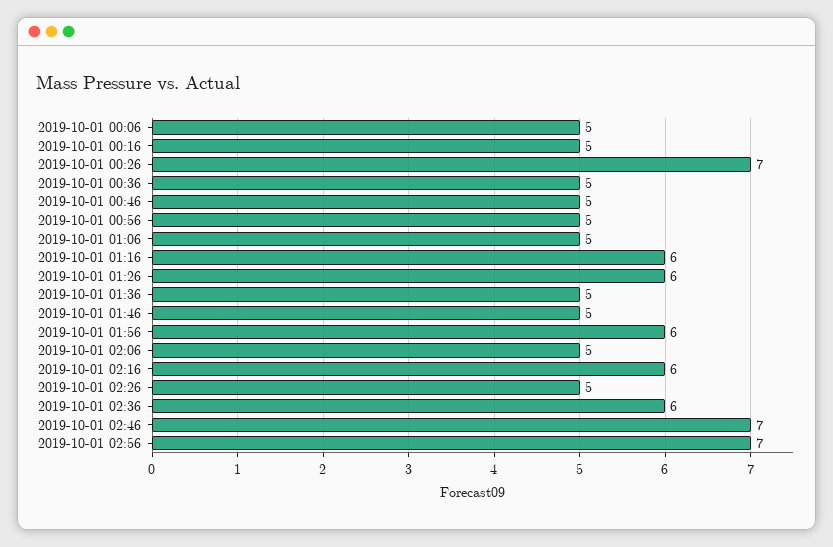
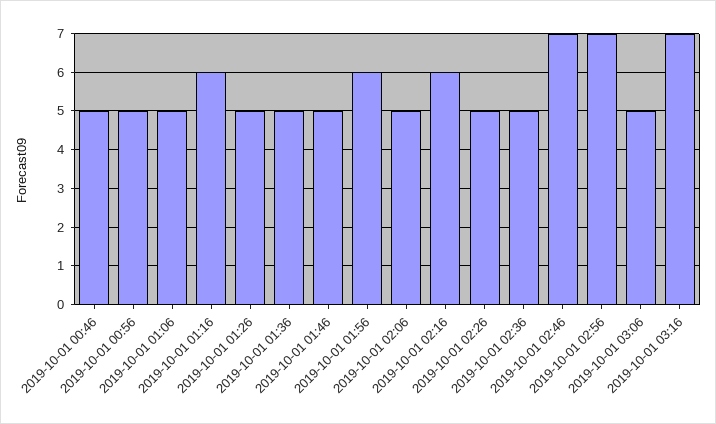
2019-10-01 00:06: 5 -> none
2019-10-01 00:16: 5 -> none
2019-10-01 00:26: 7 -> none
2019-10-01 00:36: 5 -> none
2019-10-01 01:26: 6 -> 5
2019-10-01 02:36: 6 -> 5
2019-10-01 03:06: none -> 5
2019-10-01 03:16: none -> 7

